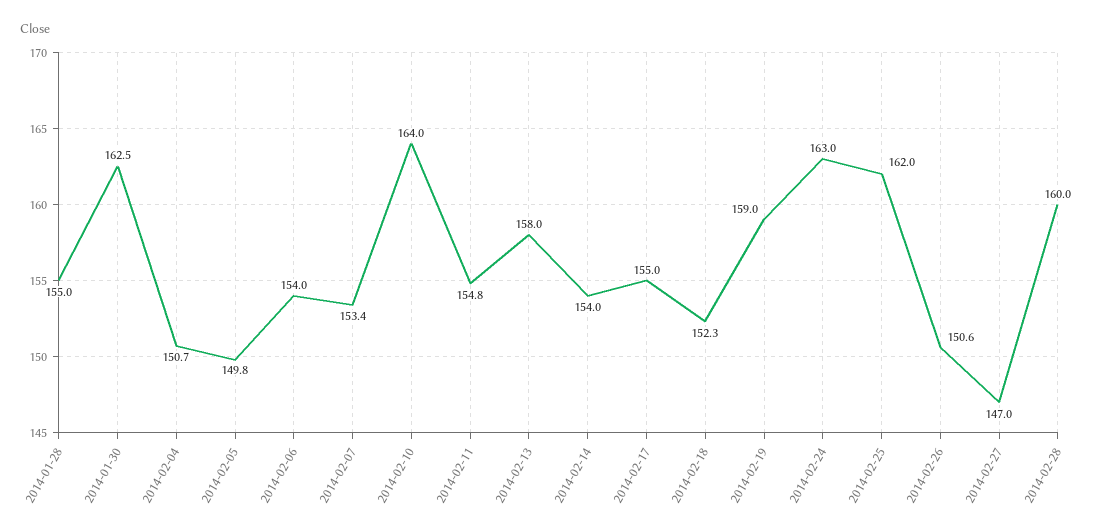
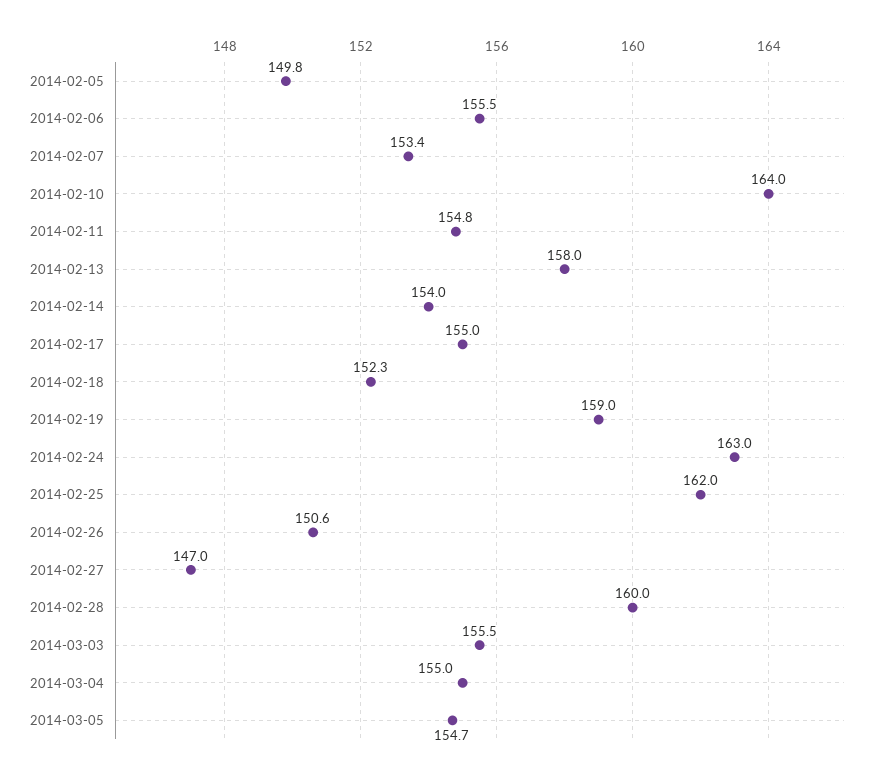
2014-01-28: 155 -> none
2014-01-30: 162.5 -> none
2014-02-04: 150.7 -> none
2014-02-06: 154 -> 155.5
2014-03-03: none -> 155.5
2014-03-04: none -> 155
2014-03-05: none -> 154.7

